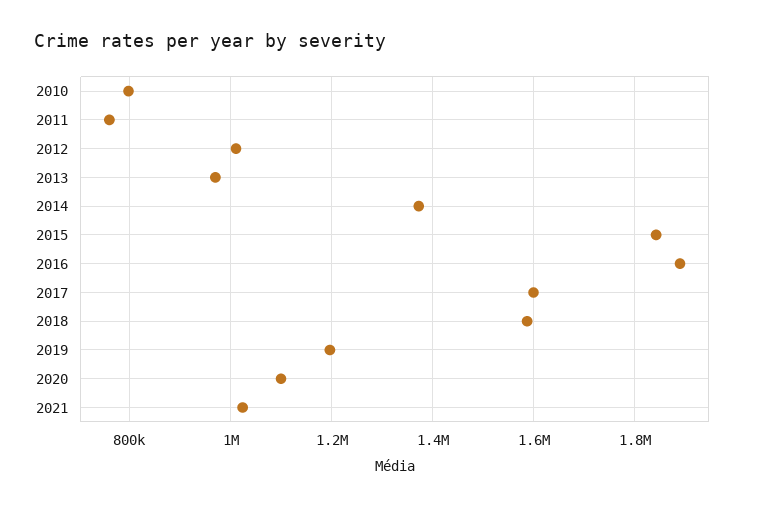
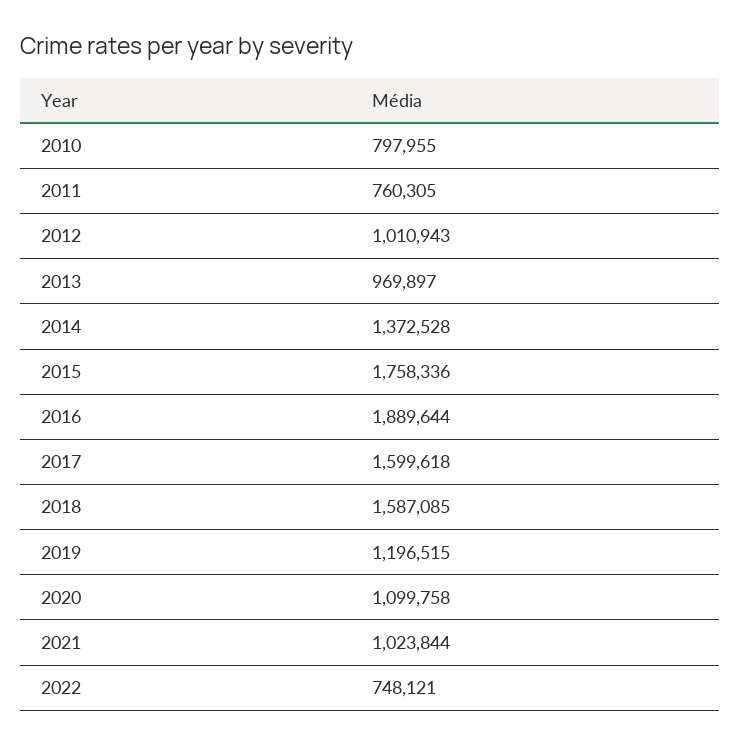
2015: 1840000 -> 1758336
2022: none -> 748121

